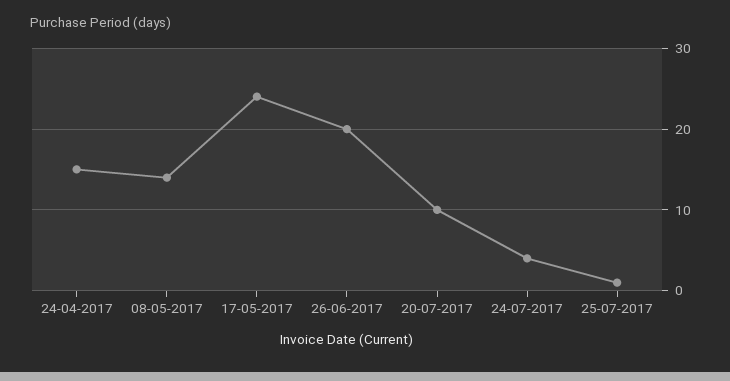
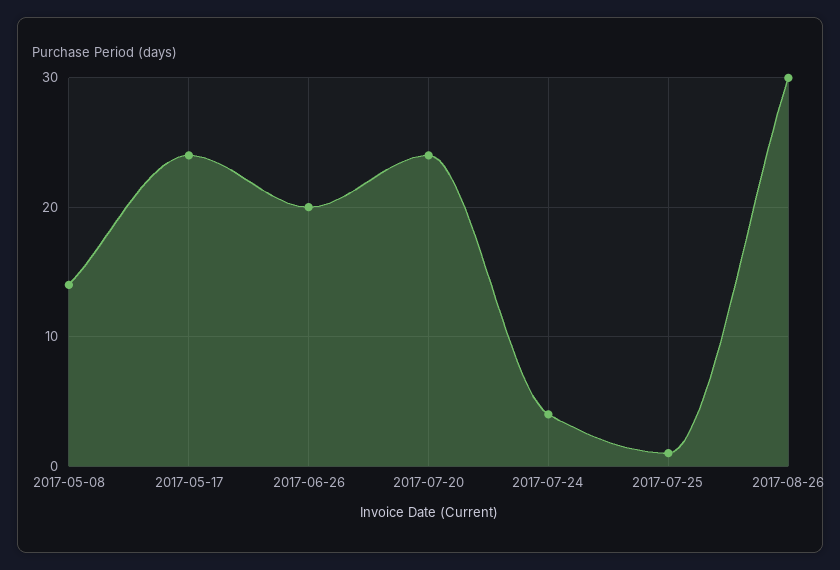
24-04-2017: 15 -> none
20-07-2017: 10 -> 24
2017-08-26: none -> 30

